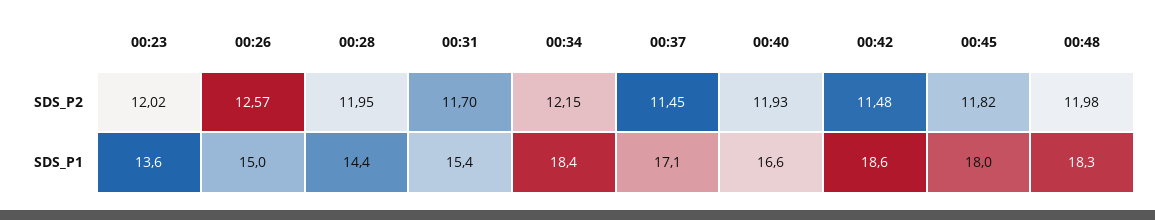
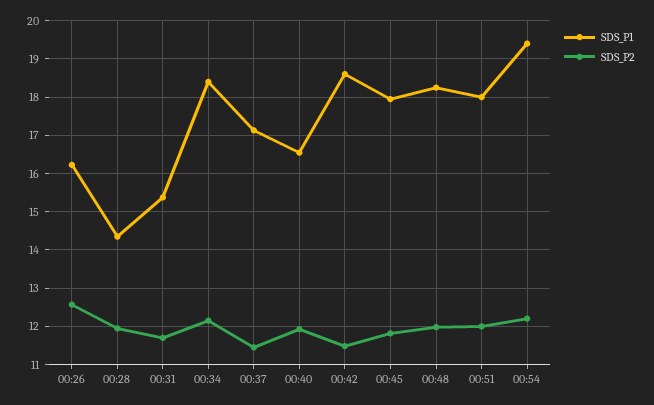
SDS_P2, 00:23: 12.02 -> none
SDS_P1, 00:23: 13.6 -> none
SDS_P1, 00:26: 15 -> 16.2
SDS_P1, 00:51: none -> 18
SDS_P2, 00:51: none -> 12
SDS_P1, 00:54: none -> 19.4
SDS_P2, 00:54: none -> 12.2

